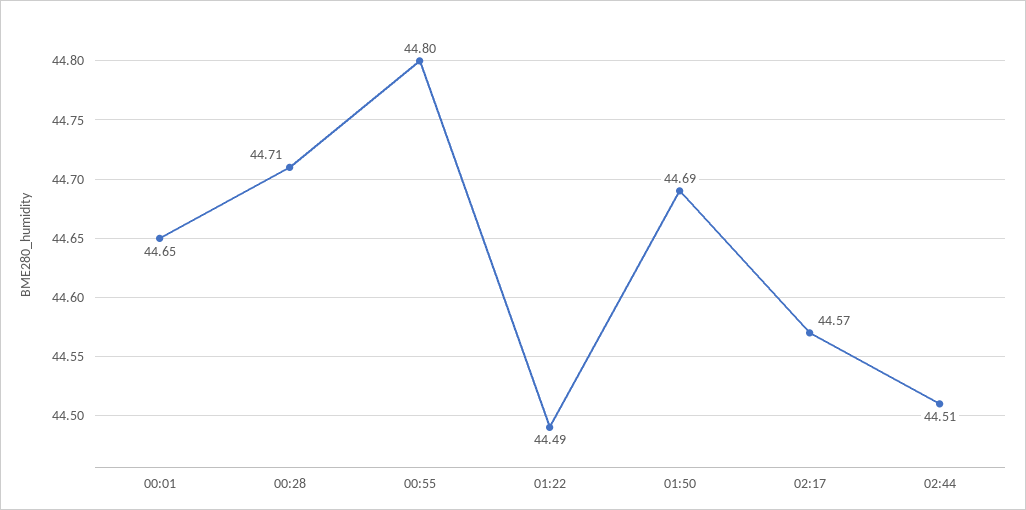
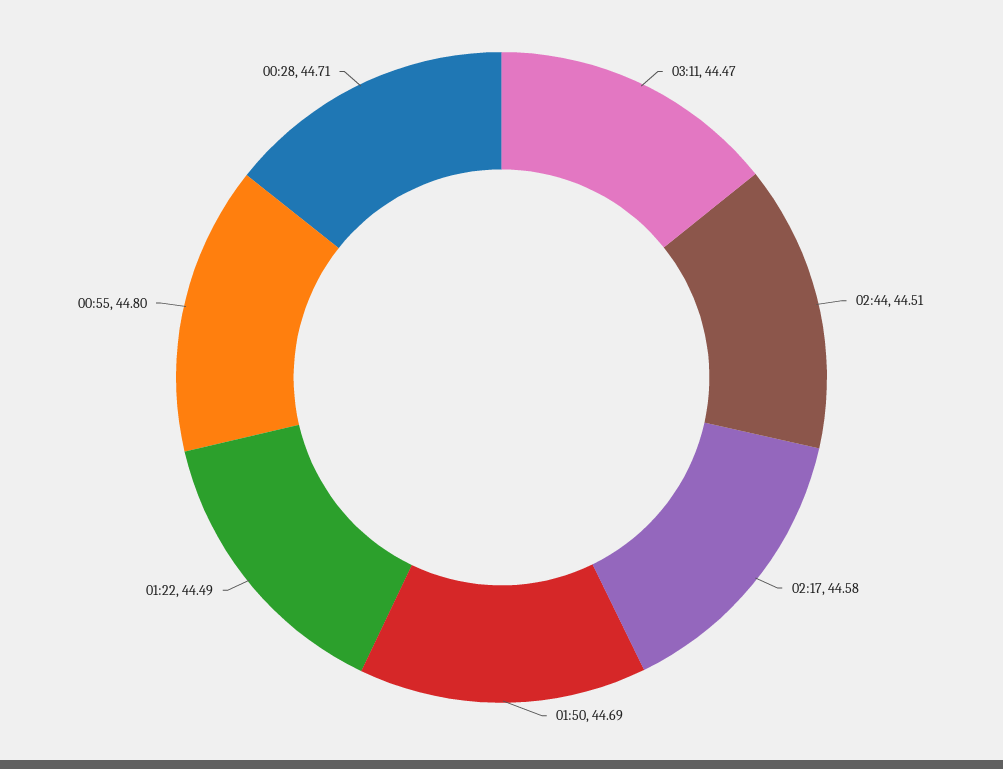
00:01: 44.65 -> none
02:17: 44.57 -> 44.58
03:11: none -> 44.47

